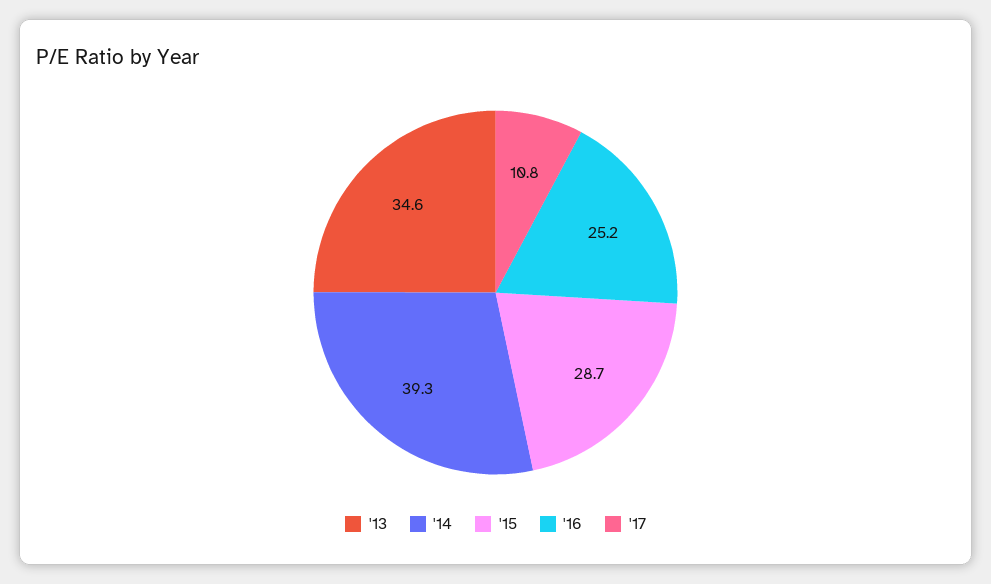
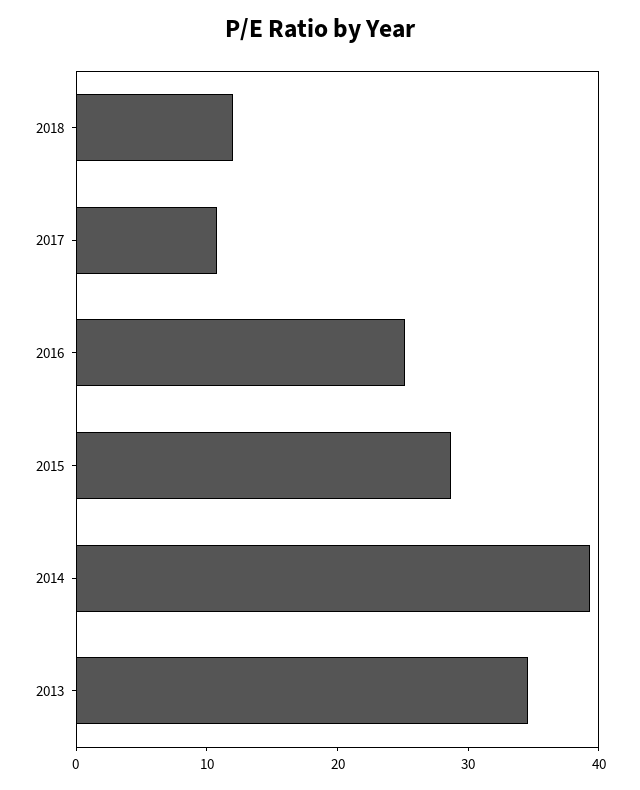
2018: none -> 12

